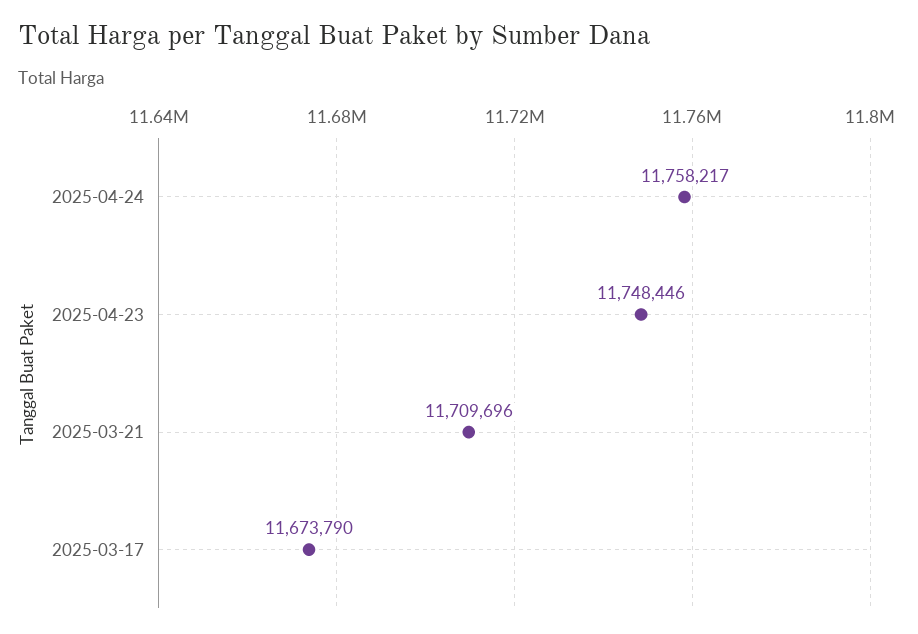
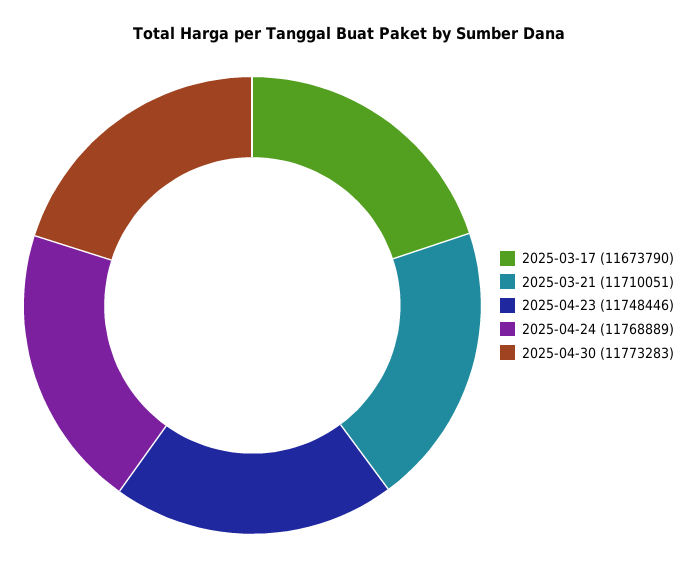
2025-04-24: 11758217 -> 11768889
2025-03-21: 11709696 -> 11710051
2025-04-30: none -> 11773283

